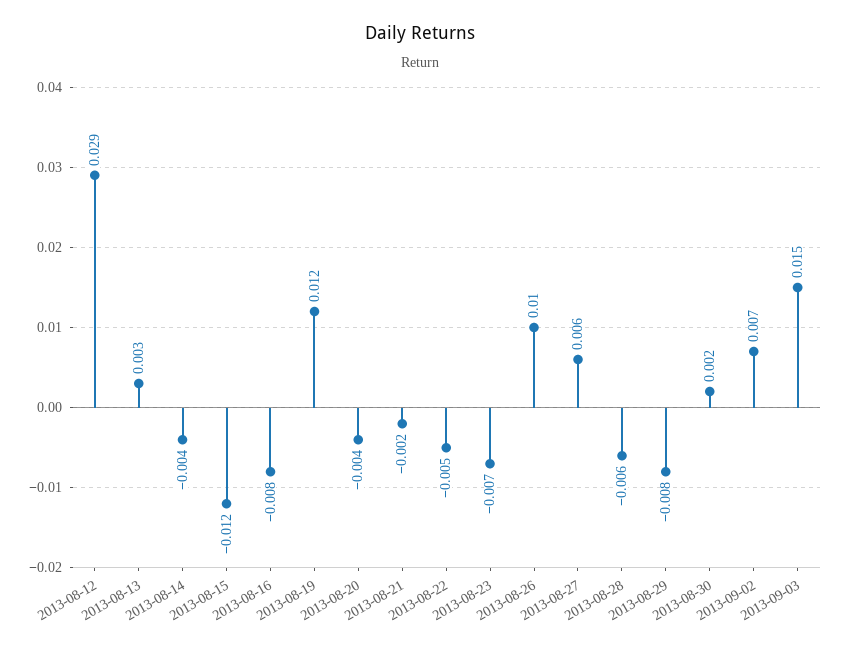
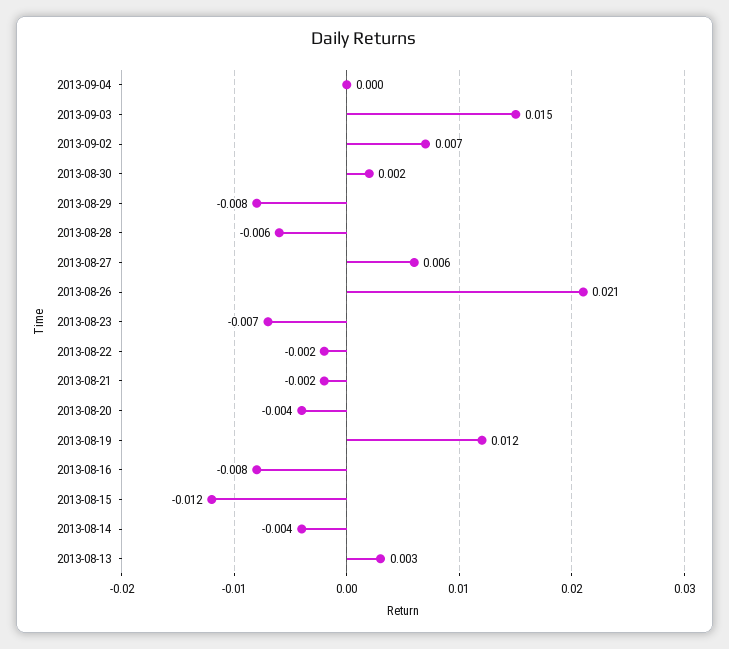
2013-08-12: 0.029 -> none
2013-08-22: -0.005 -> -0.002
2013-08-26: 0.01 -> 0.021
2013-09-04: none -> 0

